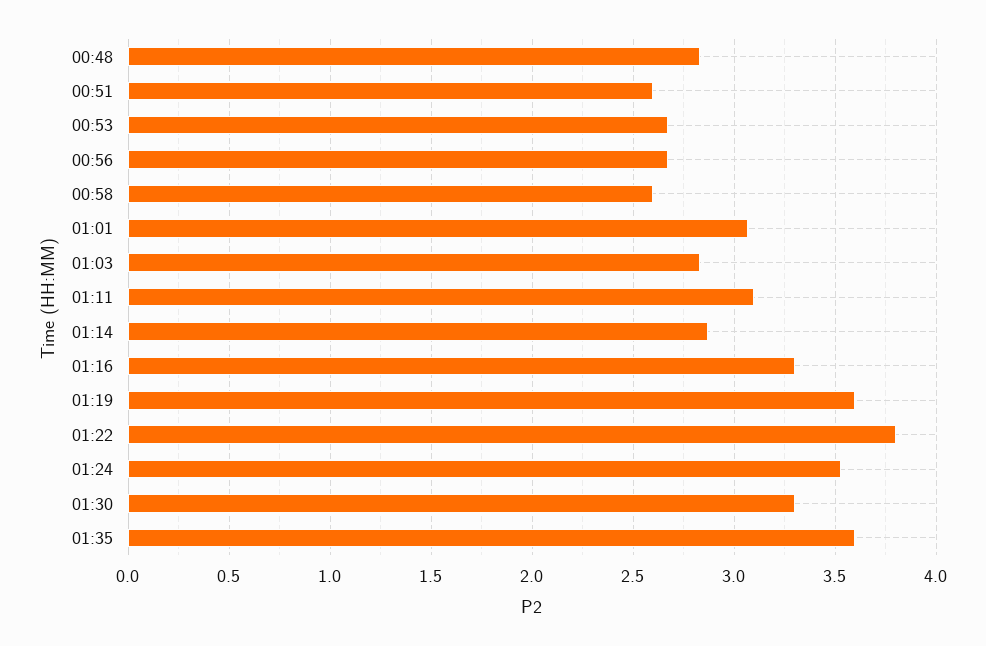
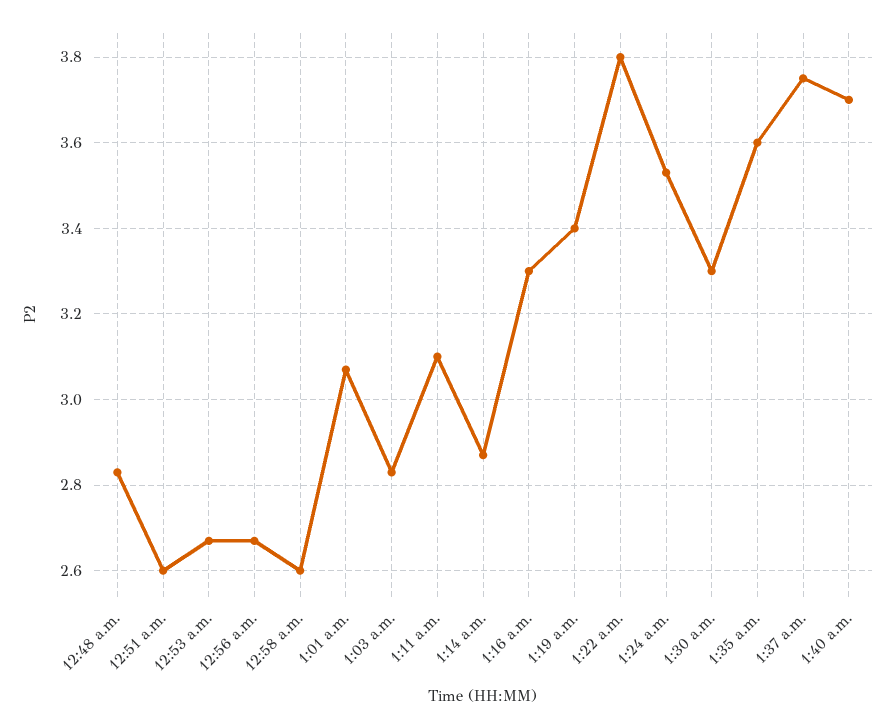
01:19: 3.6 -> 3.4
1:37 a.m.: none -> 3.75
1:40 a.m.: none -> 3.7

